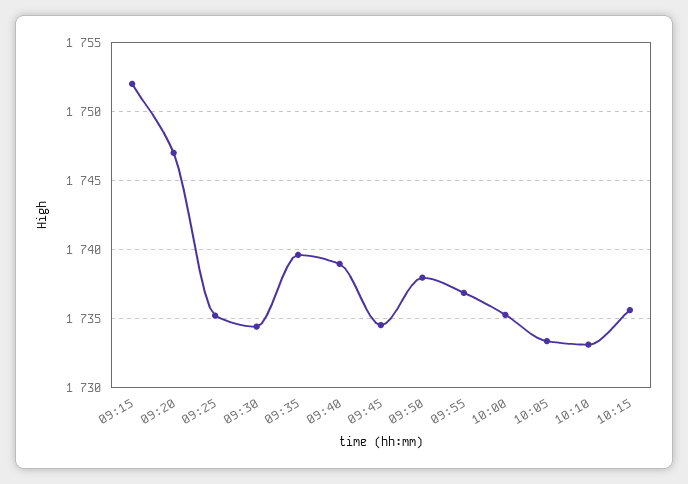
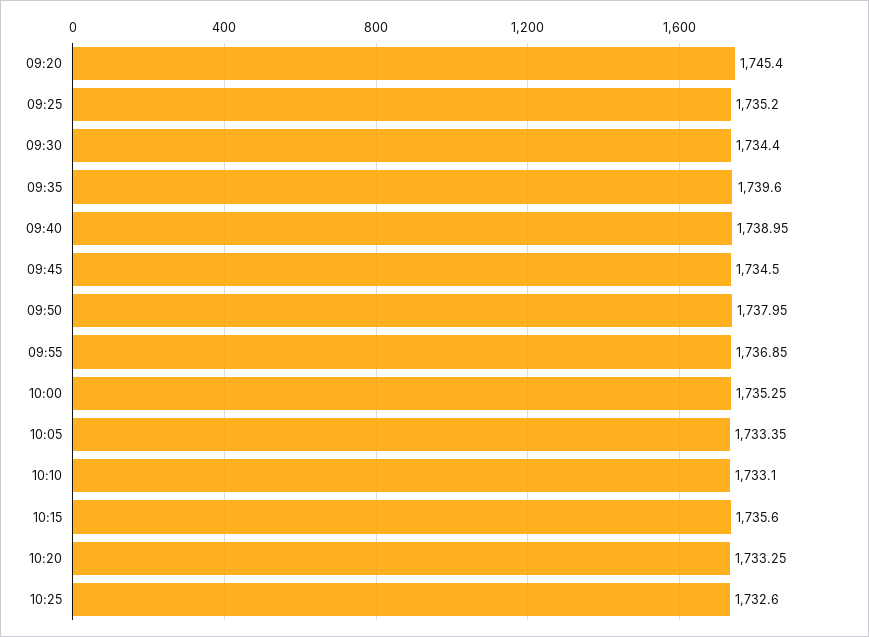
09:15: 1752 -> none
09:20: 1747 -> 1745.4
10:20: none -> 1733.25
10:25: none -> 1732.6

